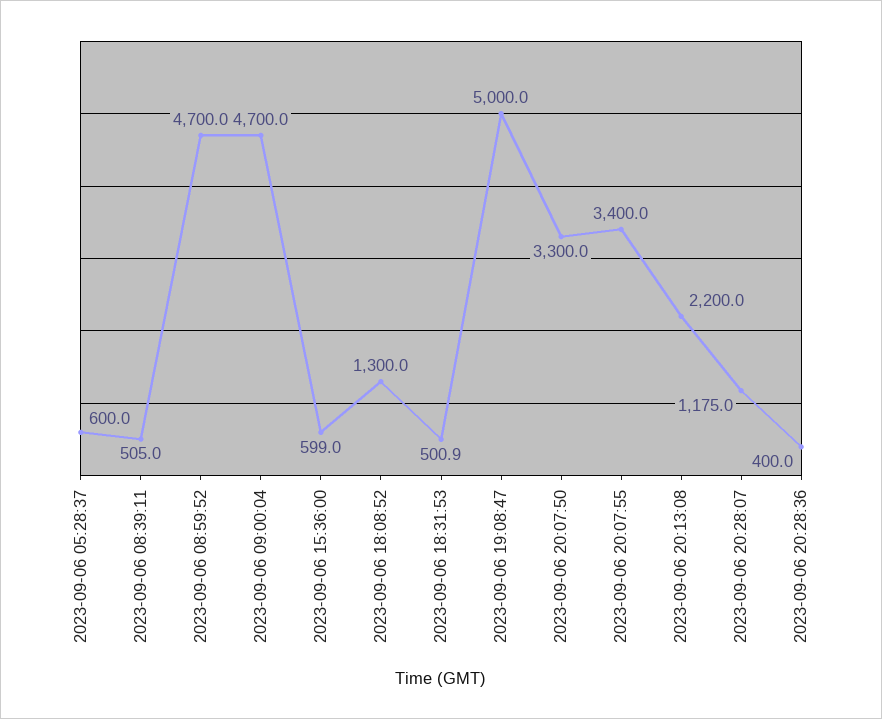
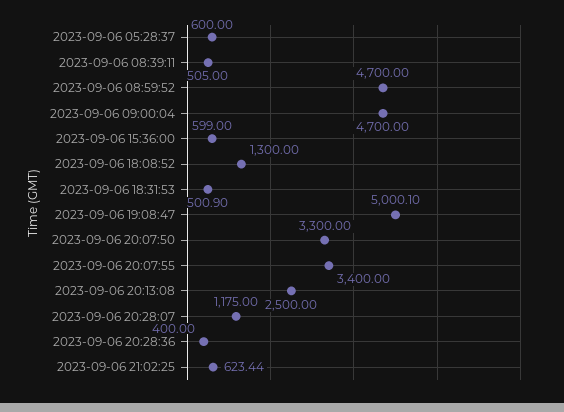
2023-09-06 19:08:47: 5000 -> 5000.1
2023-09-06 20:13:08: 2200 -> 2500
2023-09-06 21:02:25: none -> 623.44

